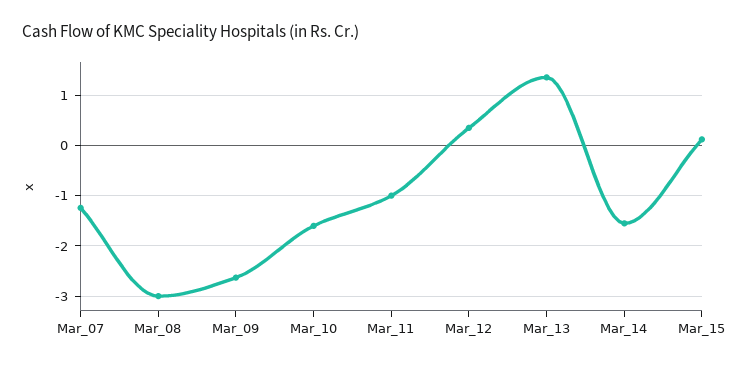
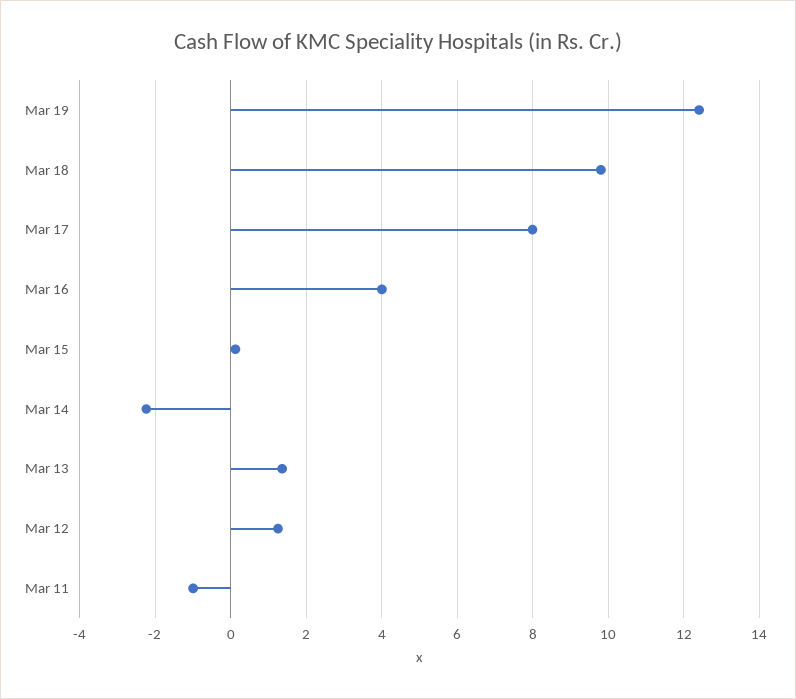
Mar_07: -1.2 -> none
Mar_08: -3 -> none
Mar_09: -2.6 -> none
Mar_10: -1.6 -> none
Mar_12: 0.4 -> 1.2
Mar_14: -1.6 -> -2.2
Mar 19: none -> 12.4
Mar 18: none -> 9.8
Mar 17: none -> 8
Mar 16: none -> 4

